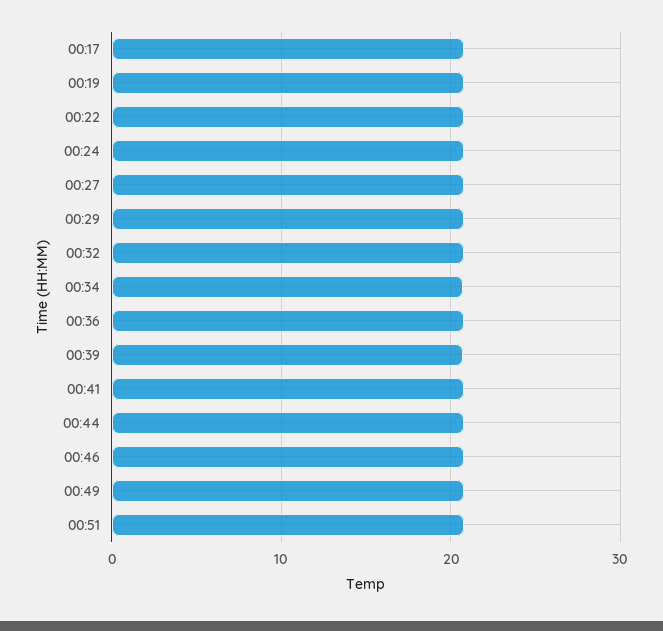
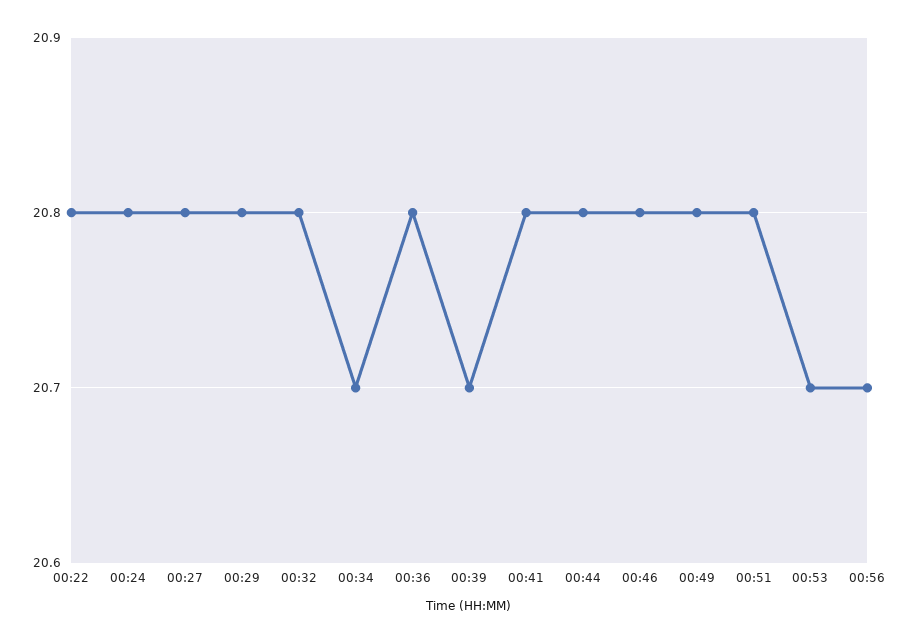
00:17: 21 -> none
00:19: 21 -> none
00:53: none -> 20.7
00:56: none -> 20.7

